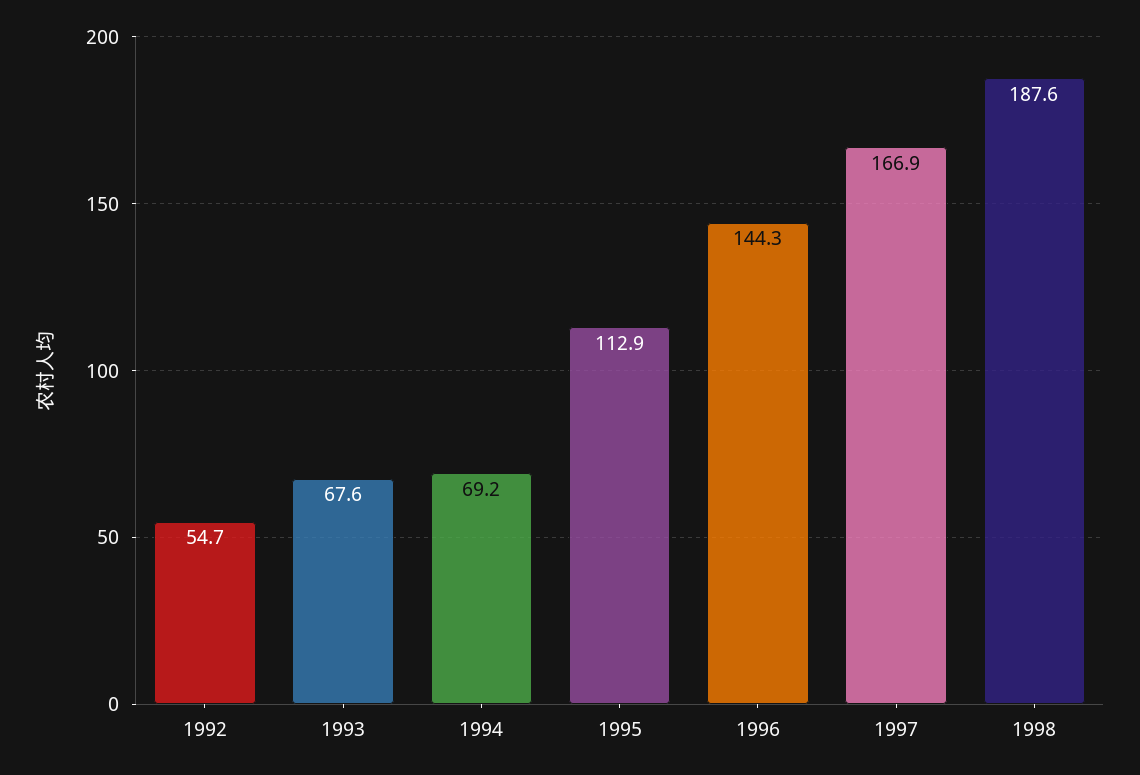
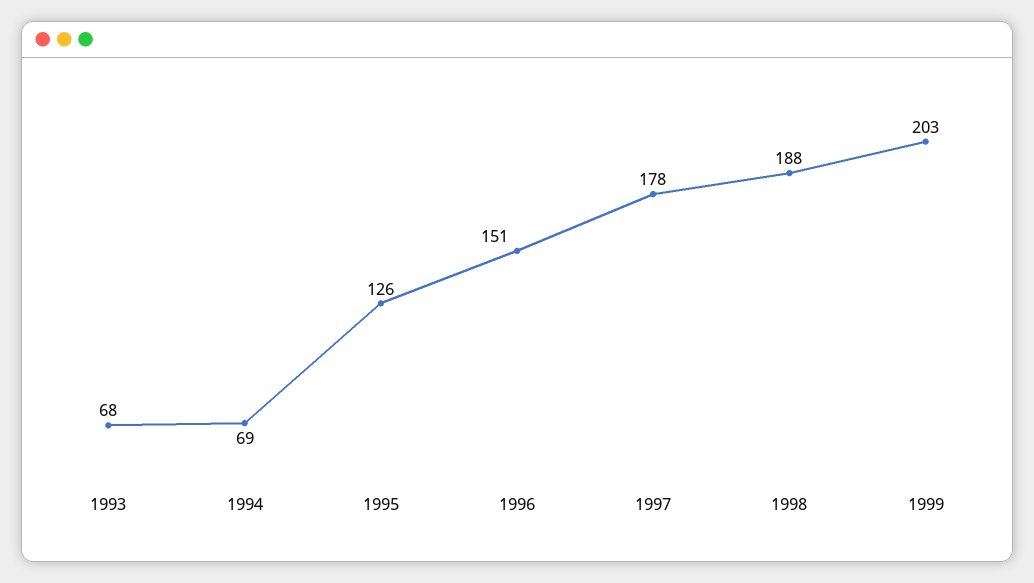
1992: 54.7 -> none
1995: 112.9 -> 126
1996: 144.3 -> 151
1997: 166.9 -> 178
1999: none -> 203

